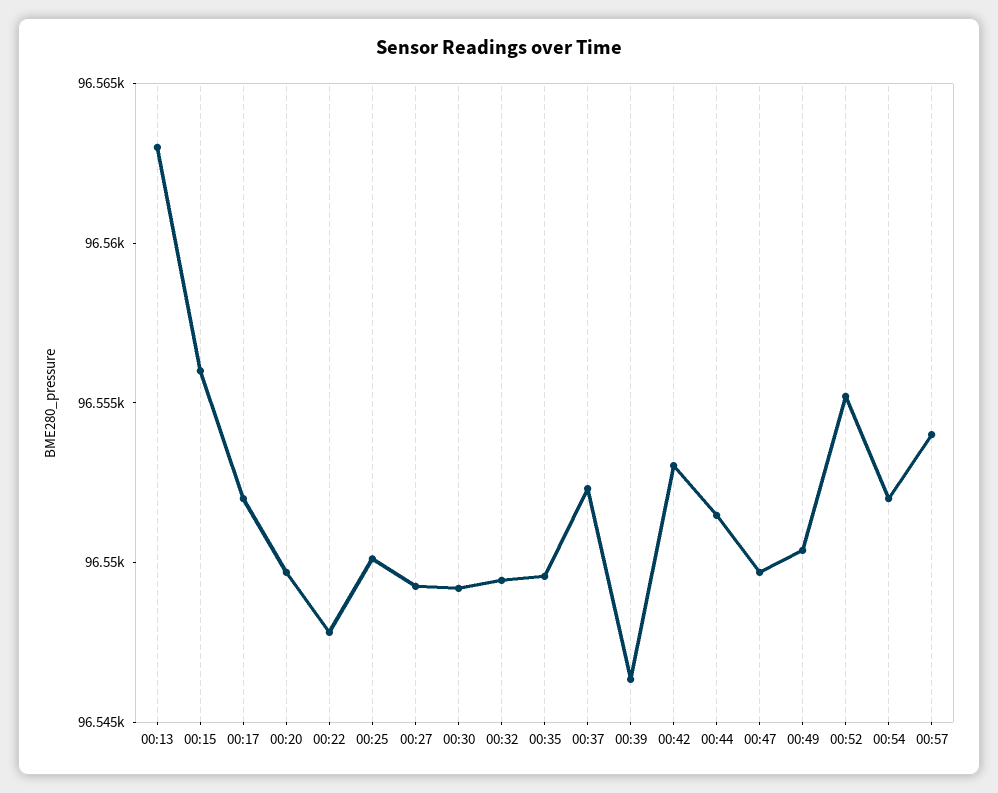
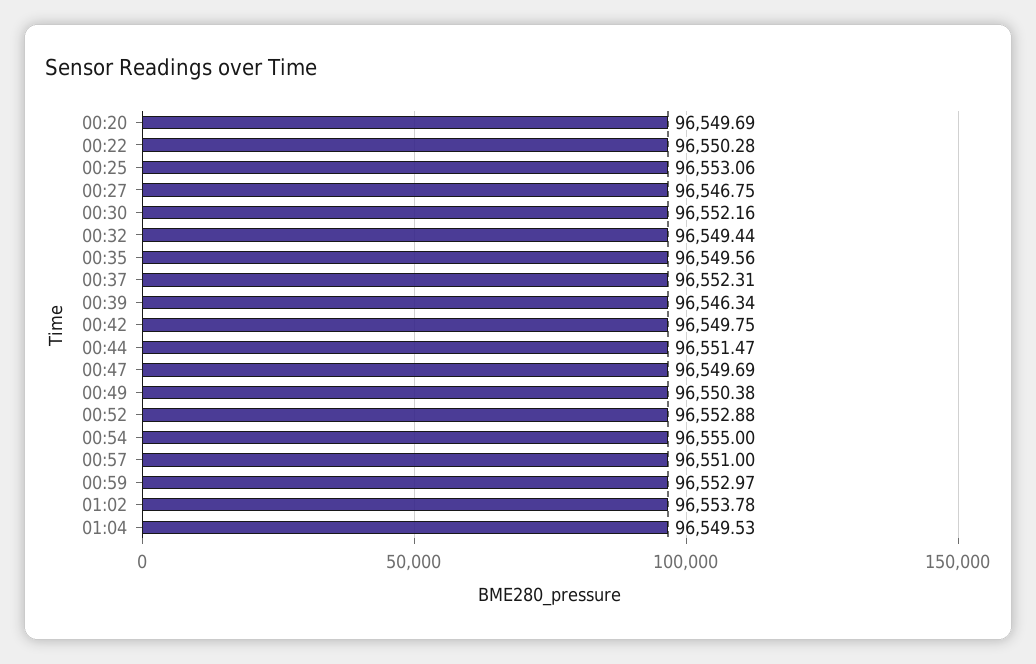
00:13: 96563 -> none
00:15: 96556 -> none
00:17: 96552 -> none
00:22: 96548 -> 96550.28
00:25: 96550 -> 96553.06
00:27: 96549 -> 96546.75
00:30: 96549 -> 96552.16
00:42: 96553 -> 96549.75
00:52: 96555 -> 96552.88
00:54: 96552 -> 96555
00:57: 96554 -> 96551
00:59: none -> 96552.97
01:02: none -> 96553.78
01:04: none -> 96549.53

